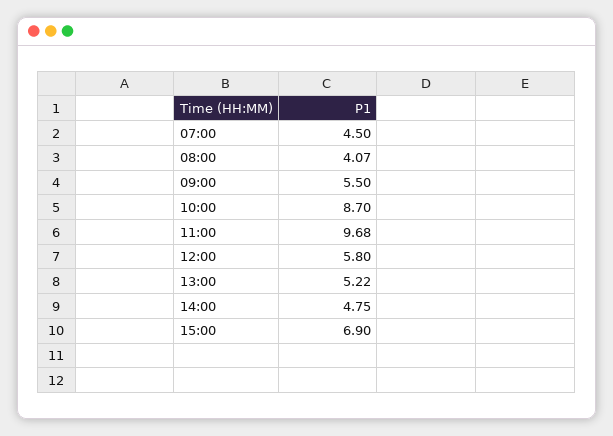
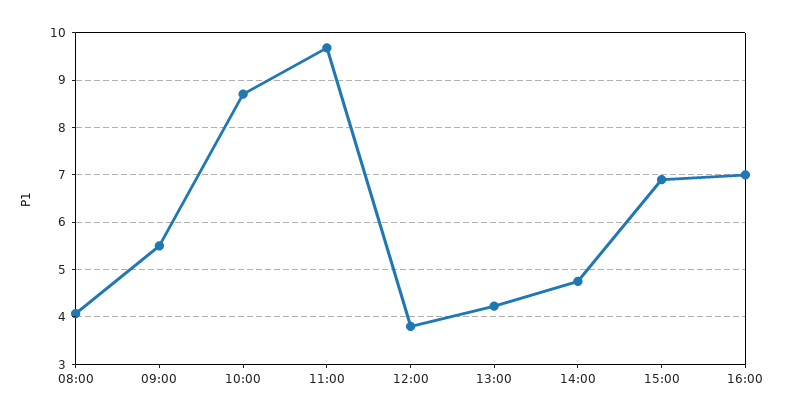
07:00: 4.5 -> none
12:00: 5.8 -> 3.8
13:00: 5.22 -> 4.2
16:00: none -> 7

